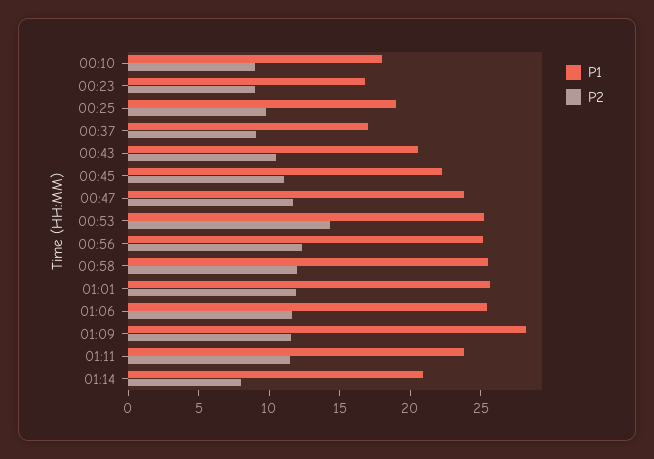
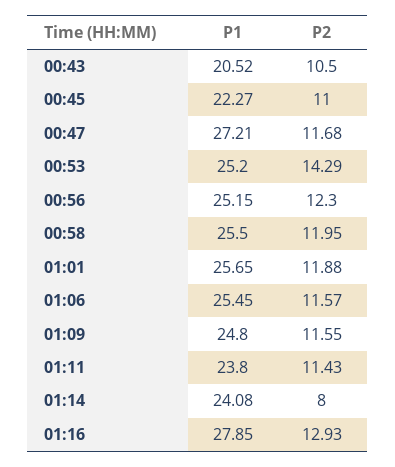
P1, 00:10: 18 -> none
P2, 00:10: 9 -> none
P1, 00:23: 17 -> none
P2, 00:23: 9 -> none
P1, 00:25: 19 -> none
P2, 00:25: 10 -> none
P1, 00:37: 17 -> none
P2, 00:37: 9 -> none
P1, 00:47: 24 -> 27.21
P1, 01:09: 28 -> 24.8
P1, 01:14: 21 -> 24.08
P1, 01:16: none -> 27.85
P2, 01:16: none -> 12.93

